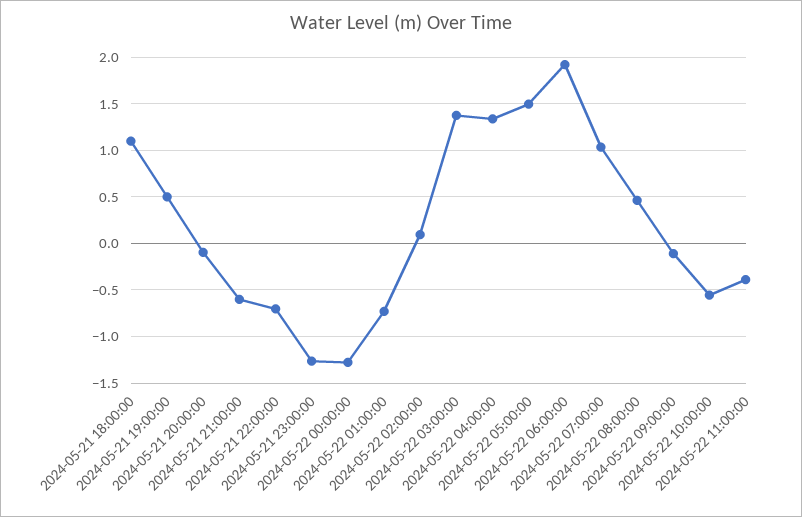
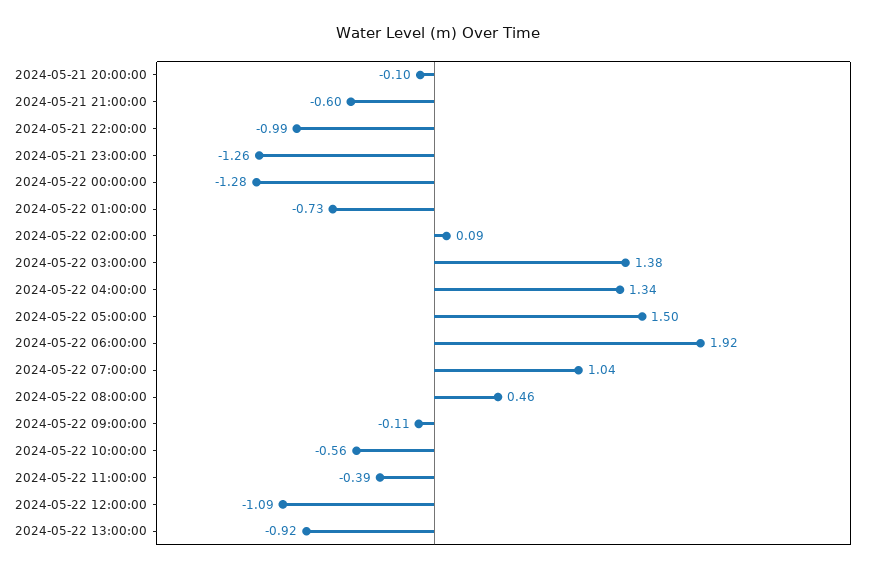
2024-05-21 18:00:00: 1.1 -> none
2024-05-21 19:00:00: 0.5 -> none
2024-05-21 22:00:00: -0.7 -> -0.99
2024-05-22 12:00:00: none -> -1.09
2024-05-22 13:00:00: none -> -0.92

